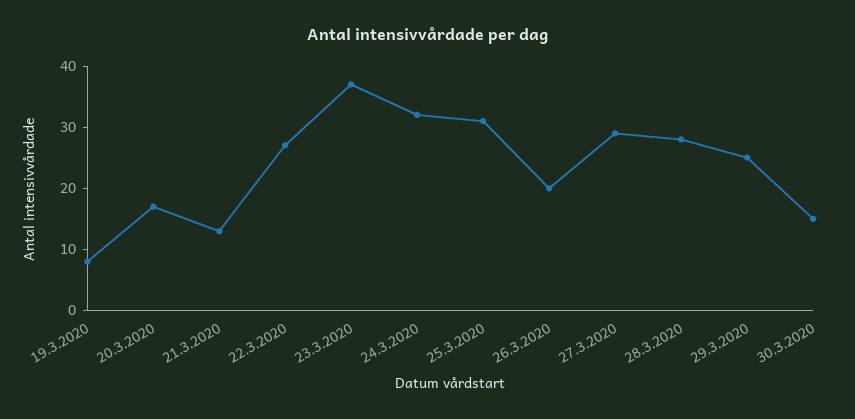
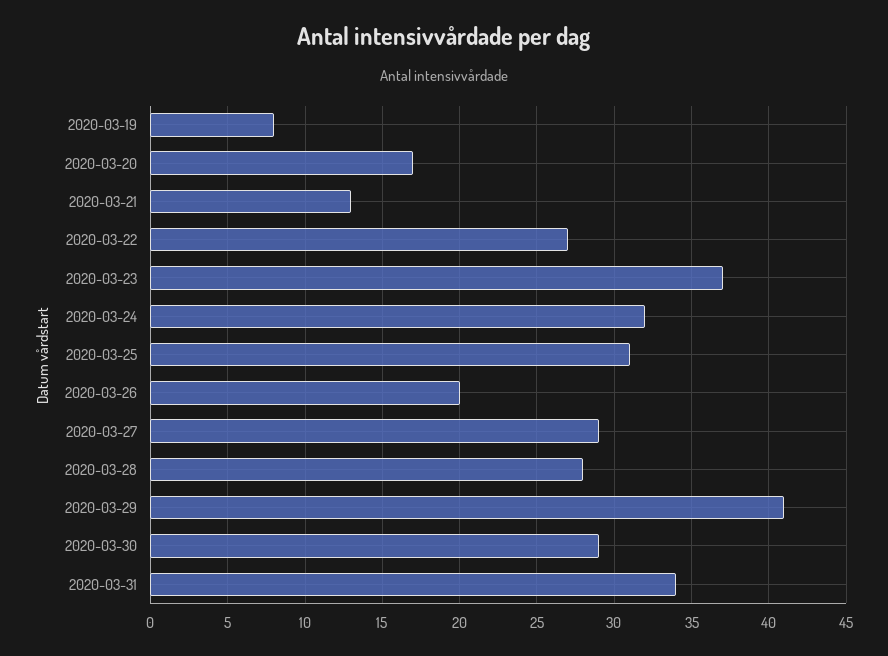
29.3.2020: 25 -> 41
30.3.2020: 15 -> 29
2020-03-31: none -> 34

